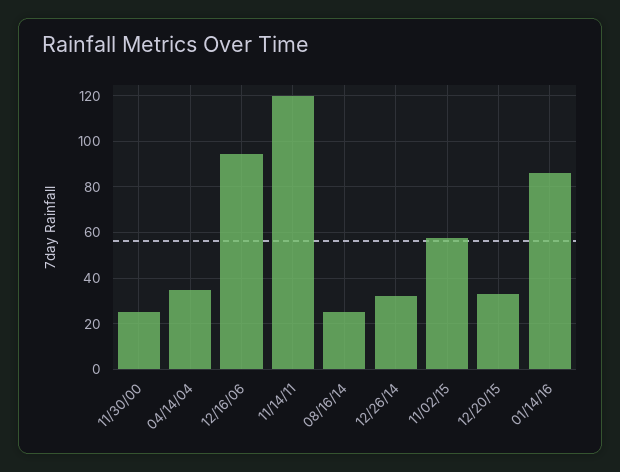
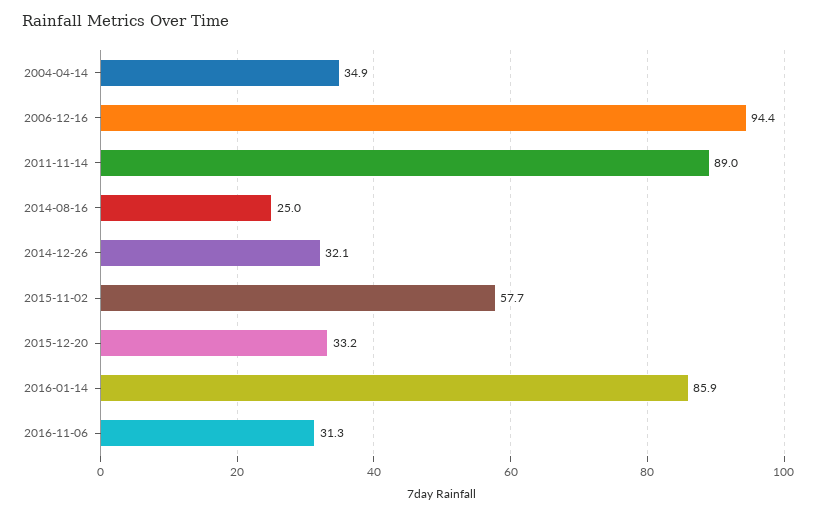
11/30/00: 25 -> none
11/14/11: 120 -> 89
2016-11-06: none -> 31.3

